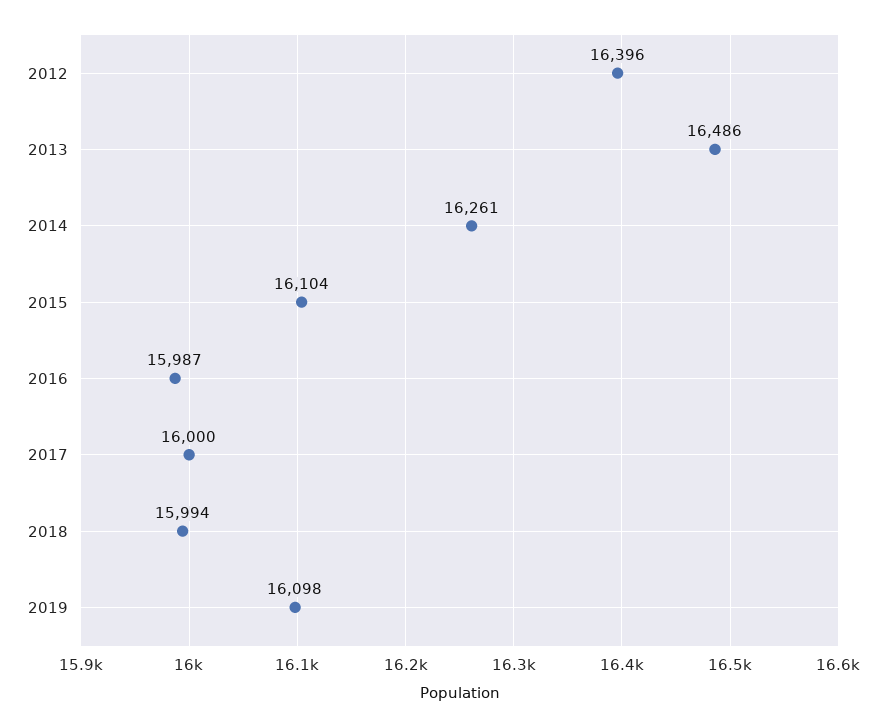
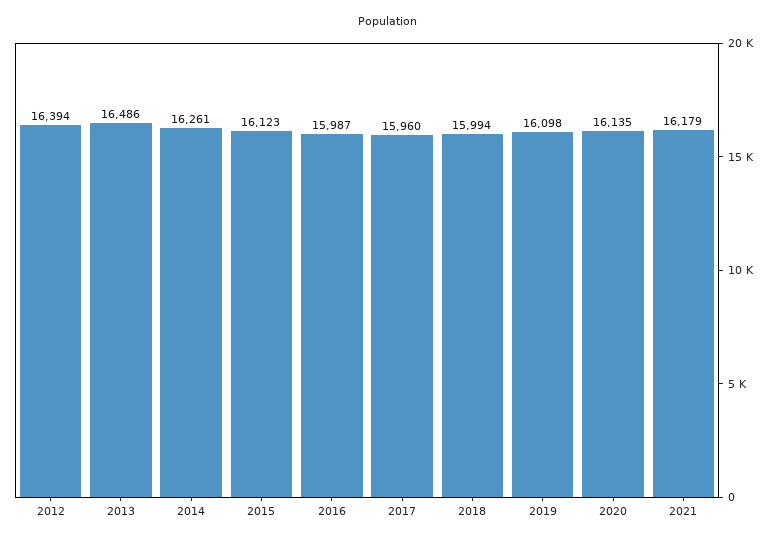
2012: 16396 -> 16394
2015: 16104 -> 16123
2017: 16000 -> 15960
2020: none -> 16135
2021: none -> 16179

